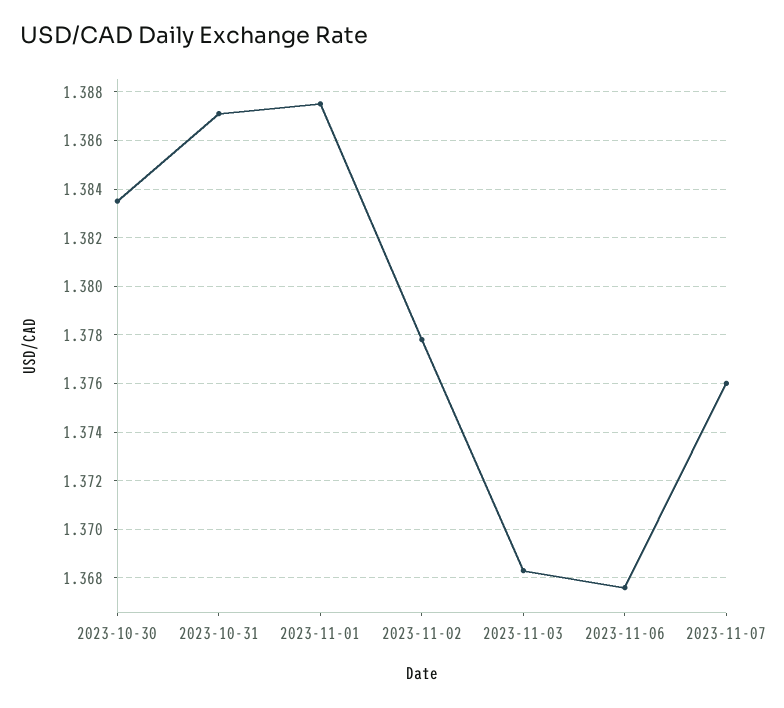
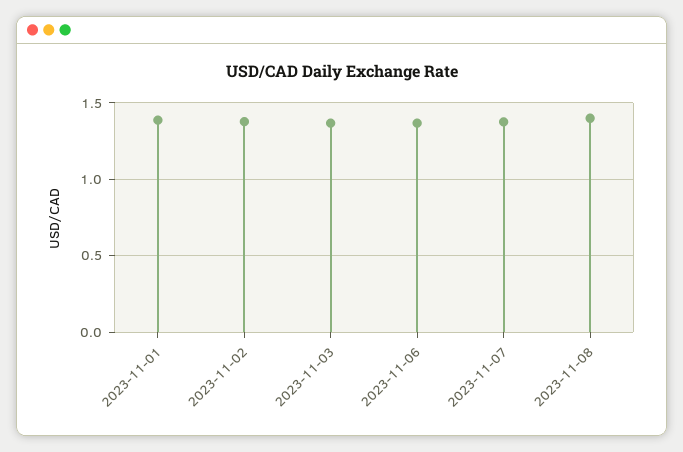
2023-10-30: 1.3835 -> none
2023-10-31: 1.387 -> none
2023-11-08: none -> 1.4

